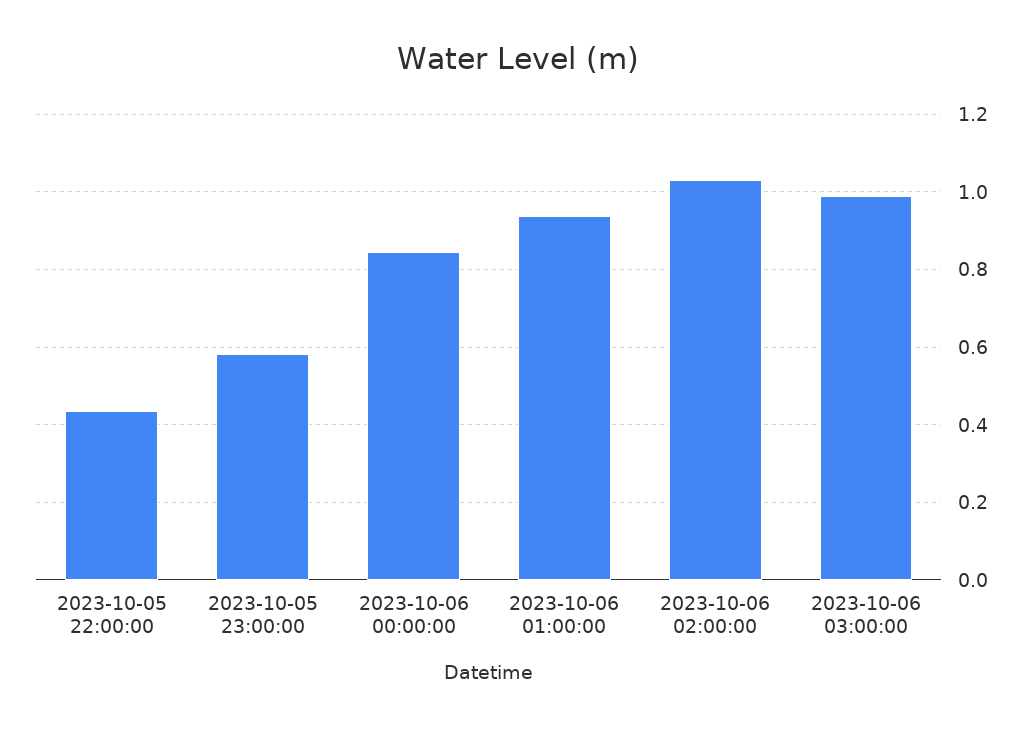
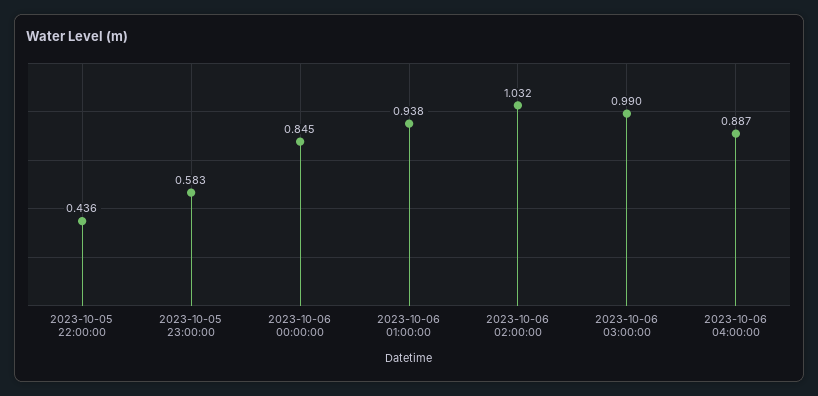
2023-10-06 04:00:00: none -> 0.887

